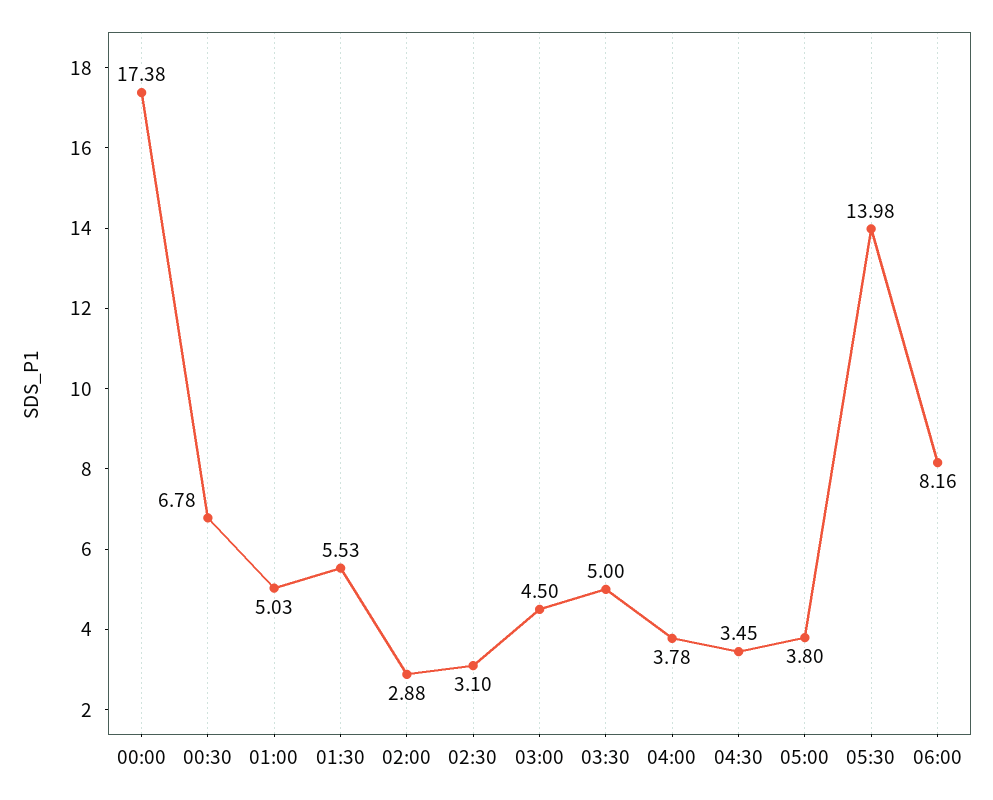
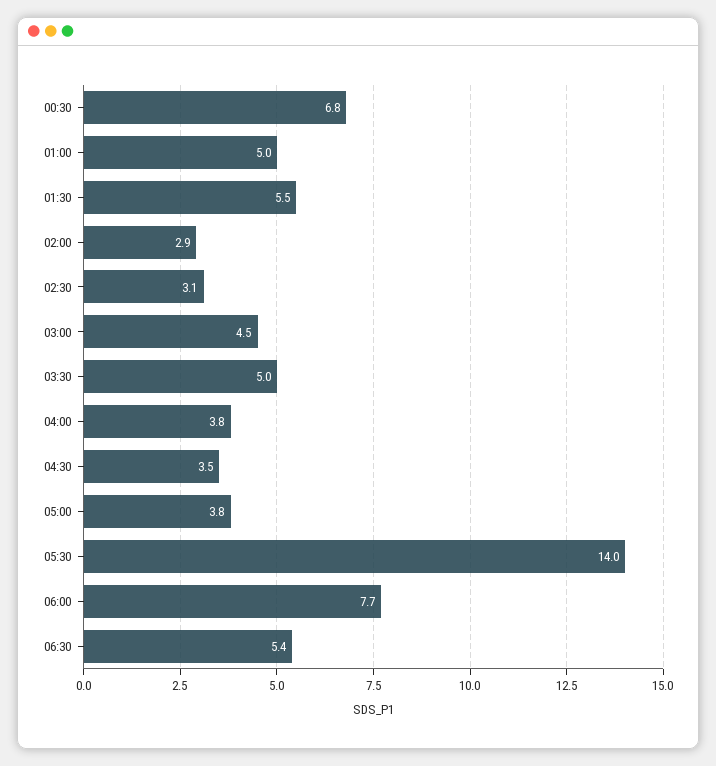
00:00: 17.38 -> none
06:00: 8.16 -> 7.7
06:30: none -> 5.4

